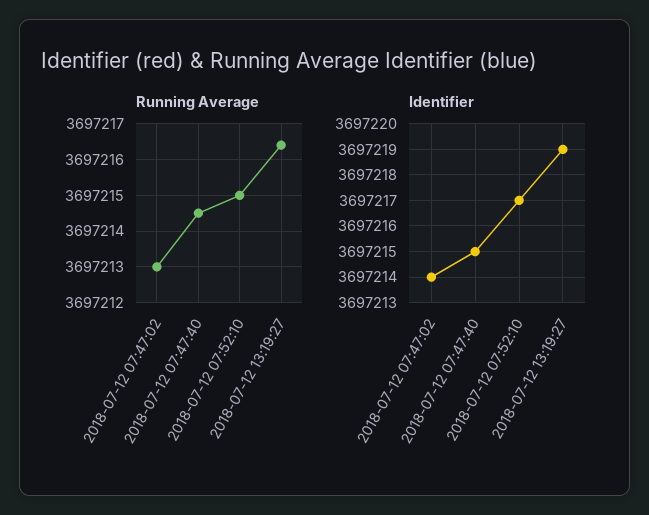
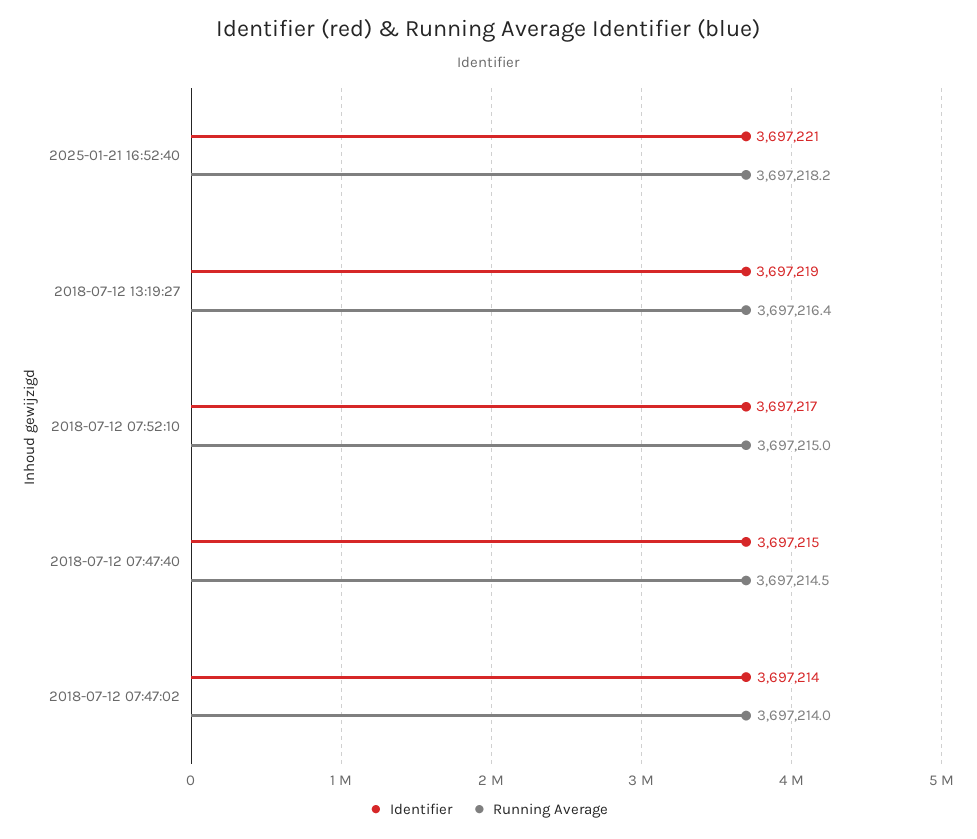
Running Average, 2018-07-12 07:47:02: 3697213 -> 3697214
Identifier, 2025-01-21 16:52:40: none -> 3697221
Running Average, 2025-01-21 16:52:40: none -> 3697218.2

